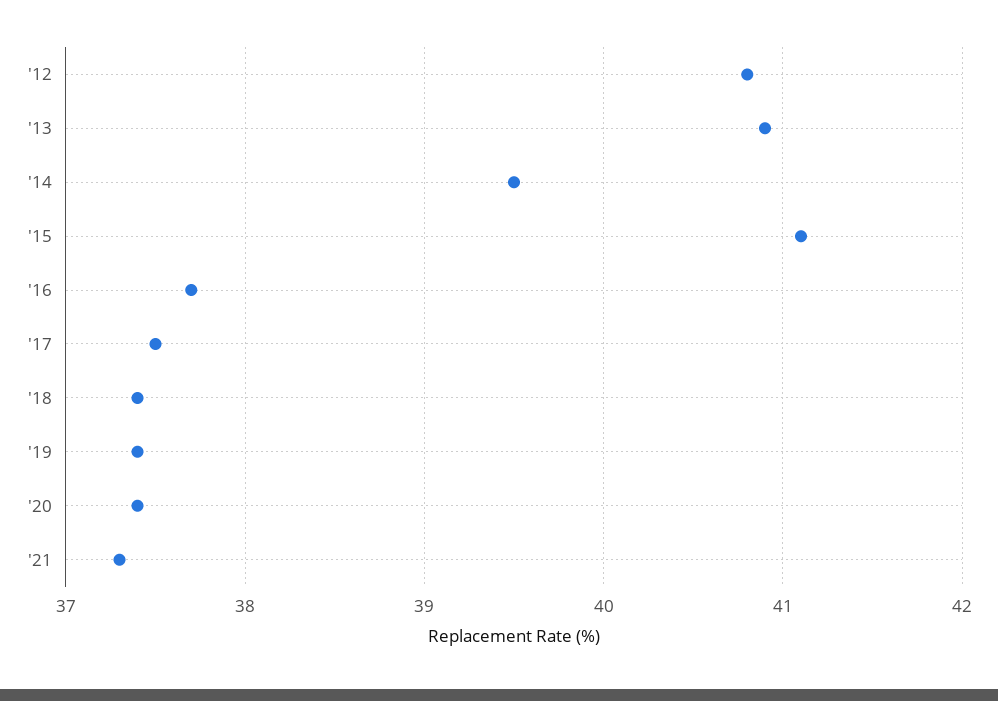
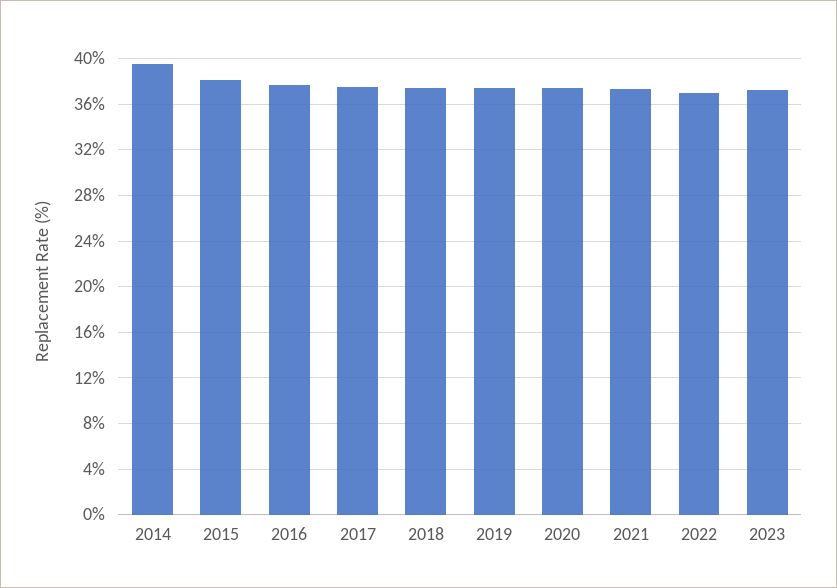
'12: 40.8 -> none
'13: 40.9 -> none
'15: 41.1 -> 38
2022: none -> 37
2023: none -> 37

